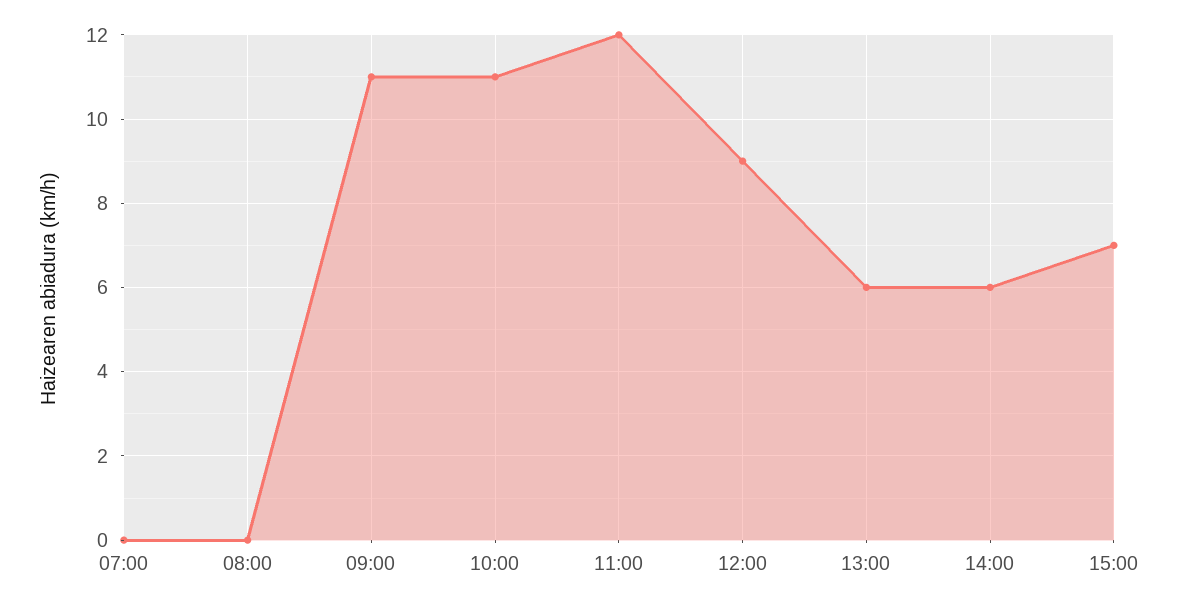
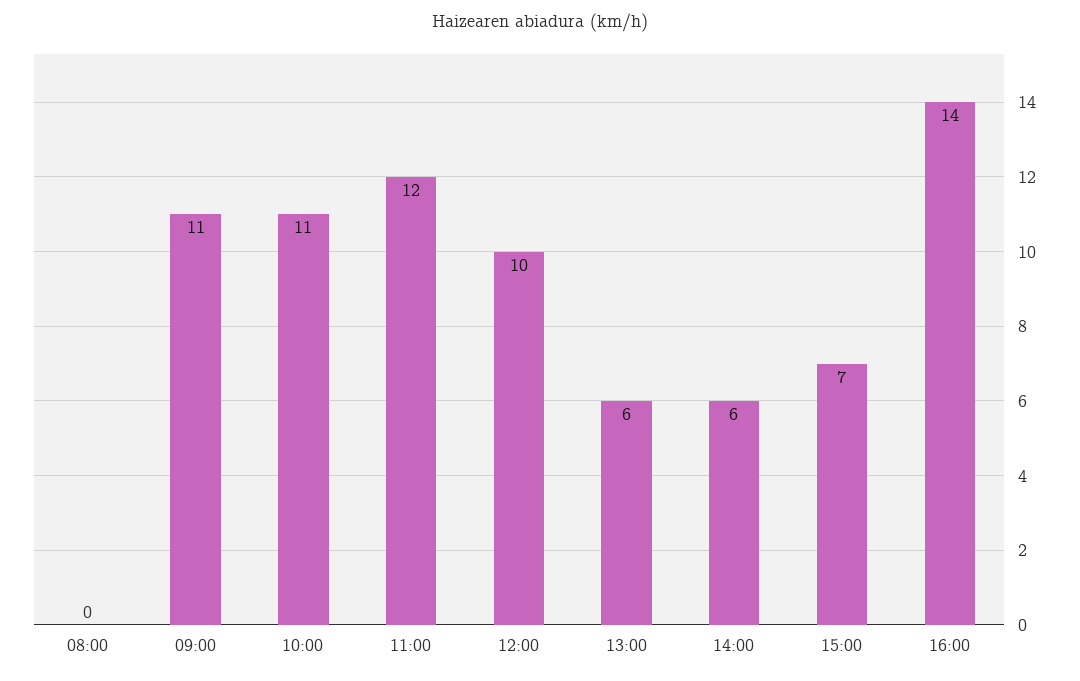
07:00: 0 -> none
12:00: 9 -> 10
16:00: none -> 14

